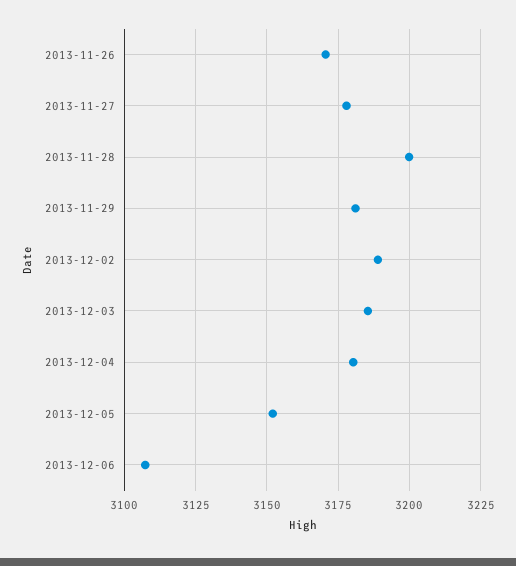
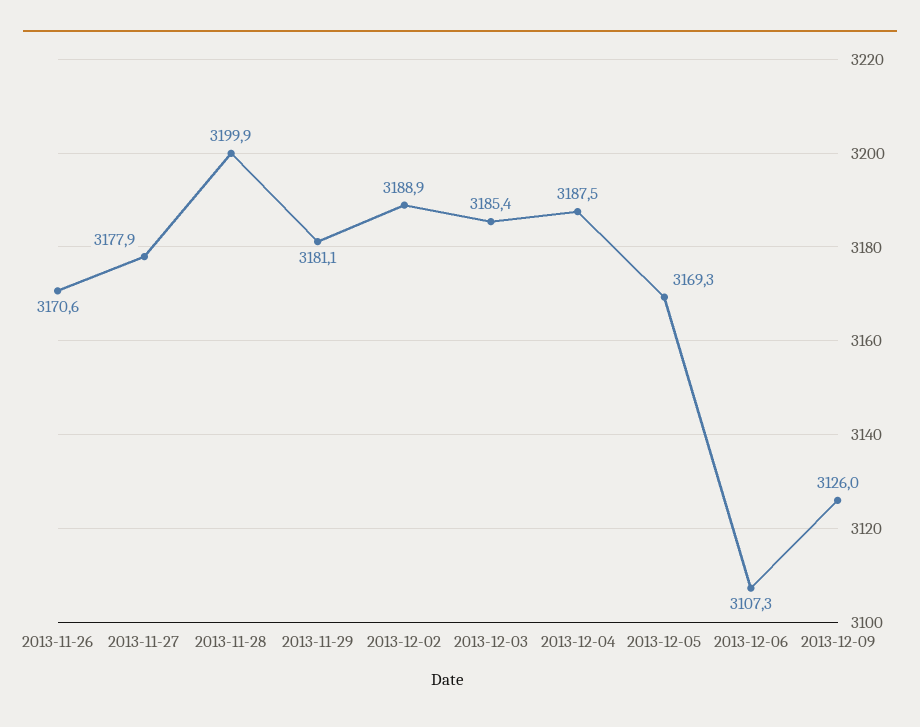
2013-12-04: 3180 -> 3187.5
2013-12-05: 3152.5 -> 3169.3
2013-12-09: none -> 3126

